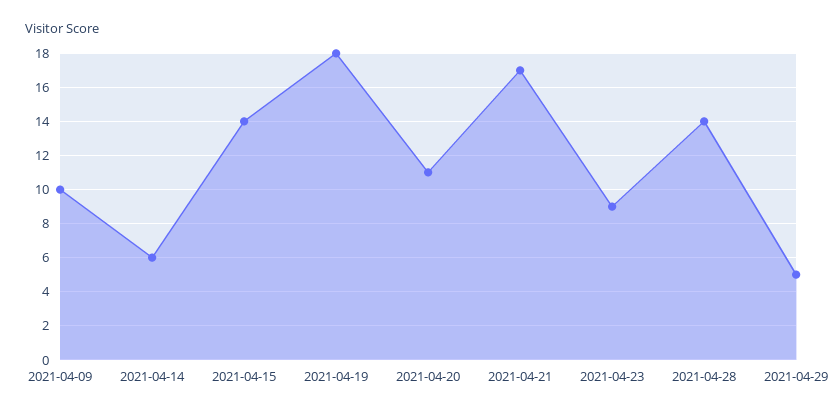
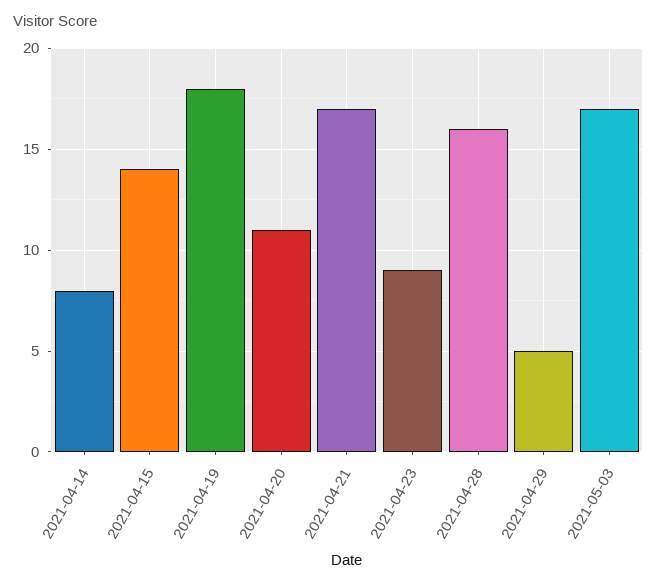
2021-04-09: 10 -> none
2021-04-14: 6 -> 8
2021-04-28: 14 -> 16
2021-05-03: none -> 17

